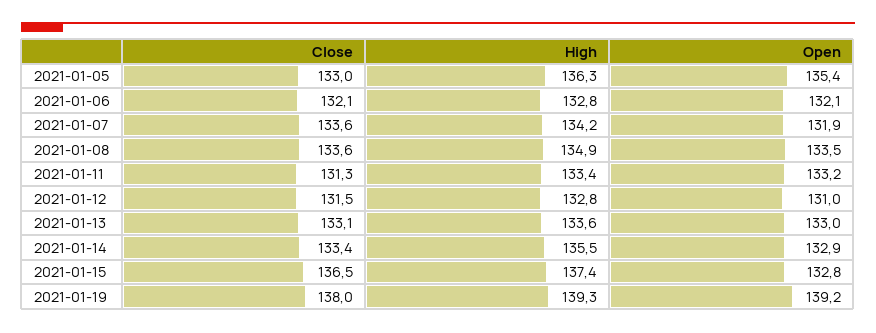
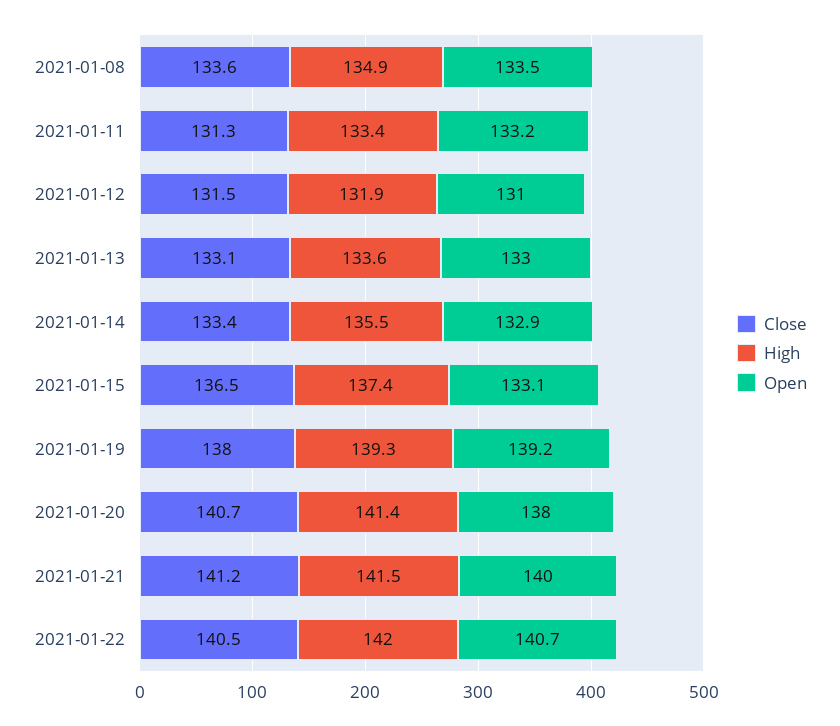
Close, 2021-01-05: 133 -> none
High, 2021-01-05: 136.3 -> none
Open, 2021-01-05: 135.4 -> none
Close, 2021-01-06: 132.1 -> none
High, 2021-01-06: 132.8 -> none
Open, 2021-01-06: 132.1 -> none
Close, 2021-01-07: 133.6 -> none
High, 2021-01-07: 134.2 -> none
Open, 2021-01-07: 131.9 -> none
High, 2021-01-12: 132.8 -> 131.9
Open, 2021-01-15: 132.8 -> 133.1
Close, 2021-01-20: none -> 140.7
High, 2021-01-20: none -> 141.4
Open, 2021-01-20: none -> 138
Close, 2021-01-21: none -> 141.2
High, 2021-01-21: none -> 141.5
Open, 2021-01-21: none -> 140
Close, 2021-01-22: none -> 140.5
High, 2021-01-22: none -> 142
Open, 2021-01-22: none -> 140.7

